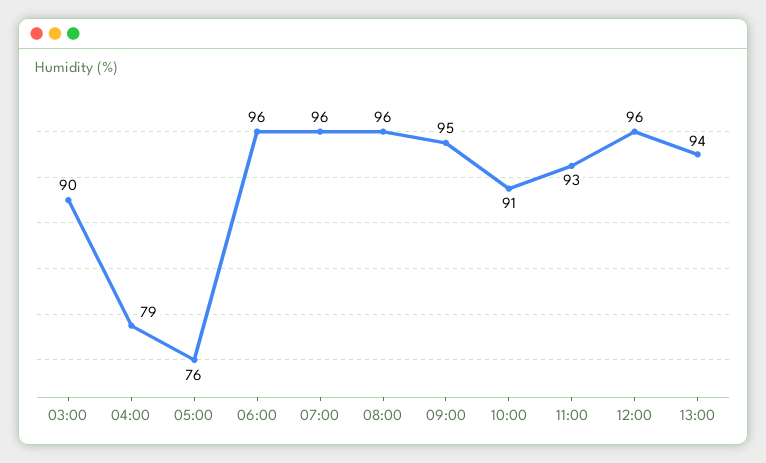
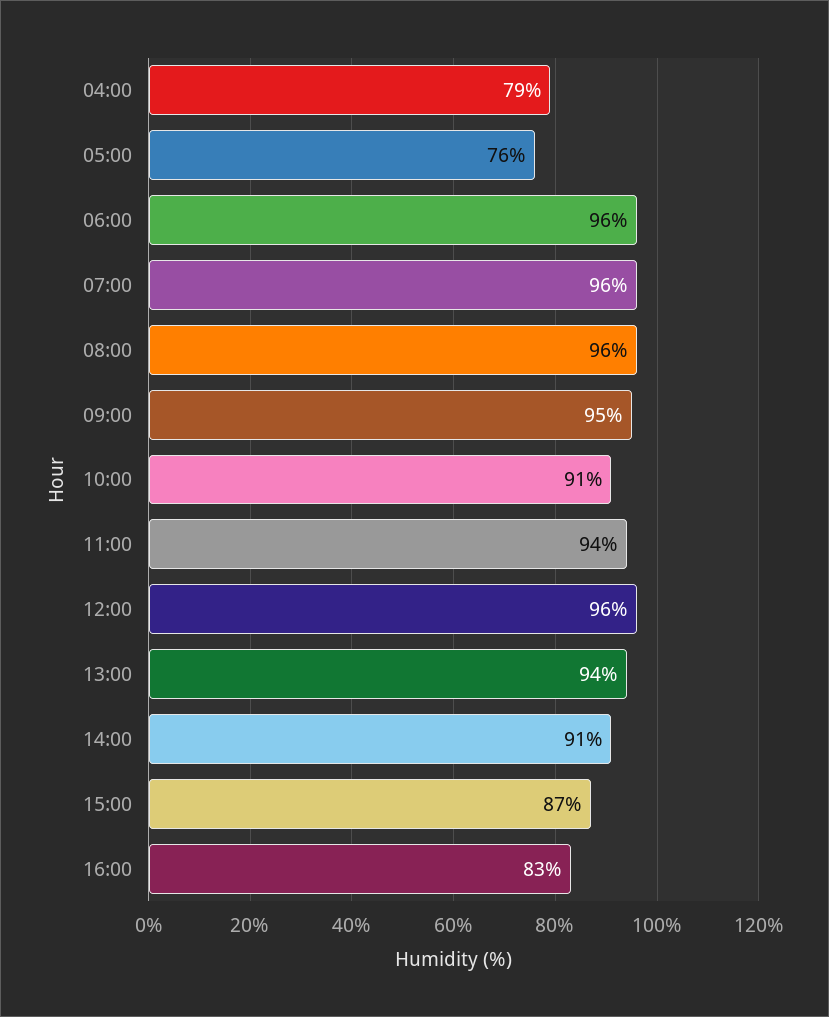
03:00: 90 -> none
11:00: 93 -> 94
14:00: none -> 91
15:00: none -> 87
16:00: none -> 83

